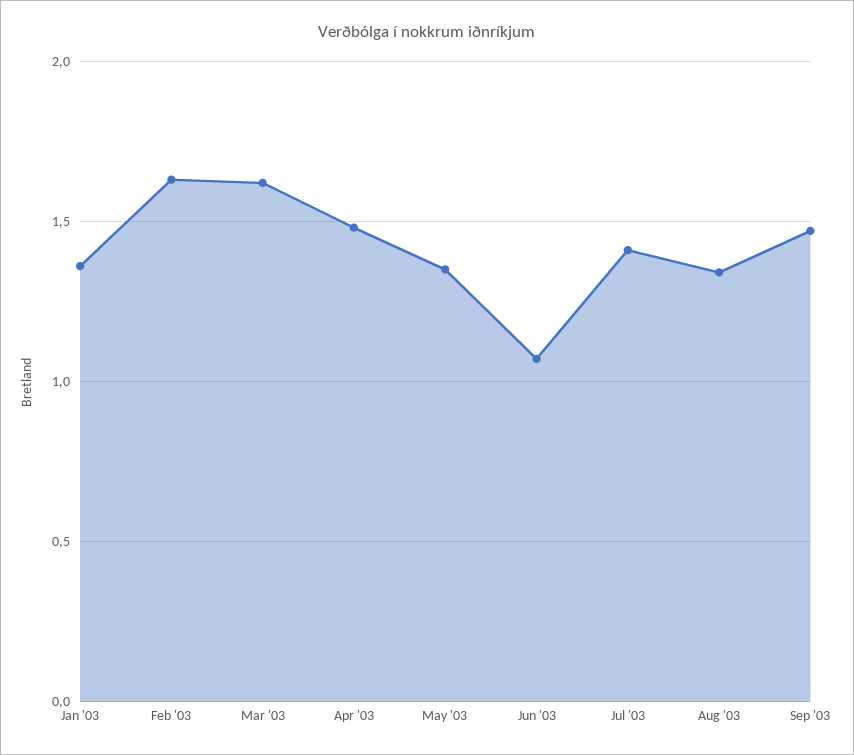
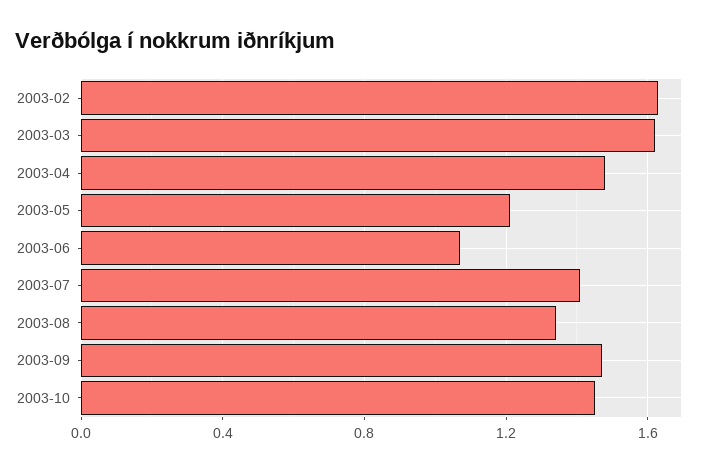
Jan '03: 1.35 -> none
May '03: 1.35 -> 1.2
2003-10: none -> 1.45

